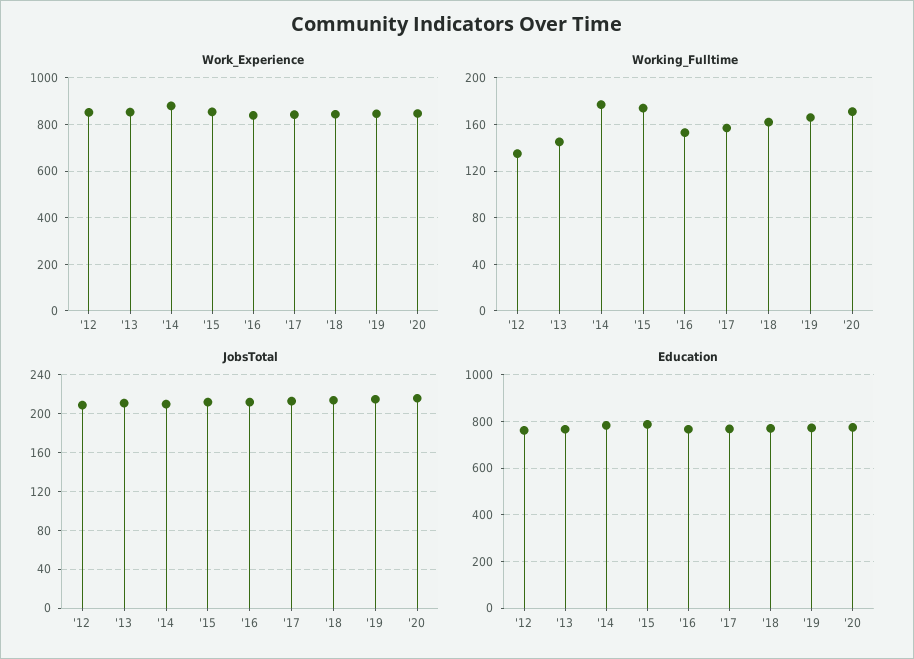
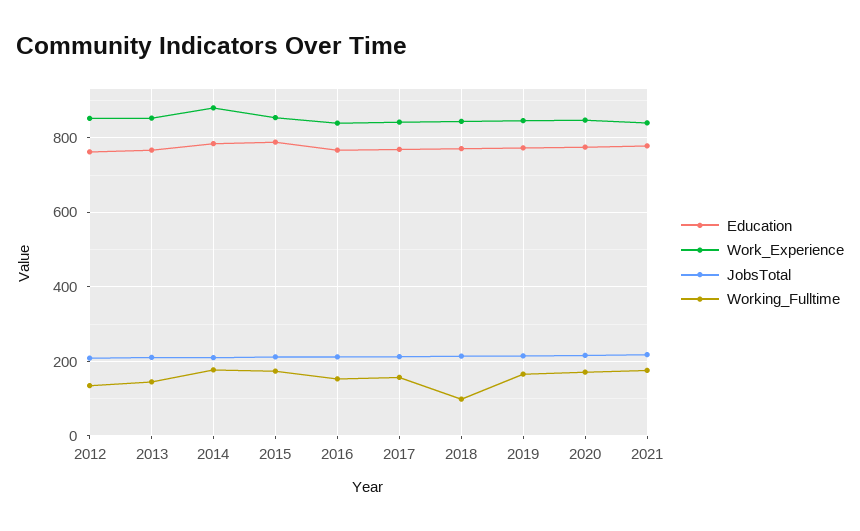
Working_Fulltime, '18: 160 -> 100
Education, 2021: none -> 780
Work_Experience, 2021: none -> 840
JobsTotal, 2021: none -> 220
Working_Fulltime, 2021: none -> 180

